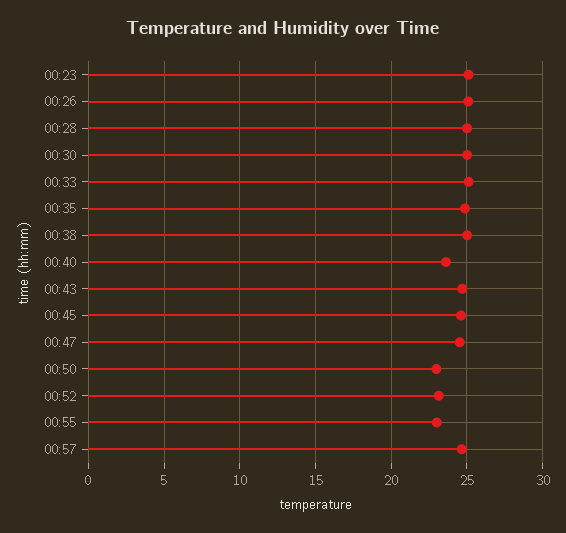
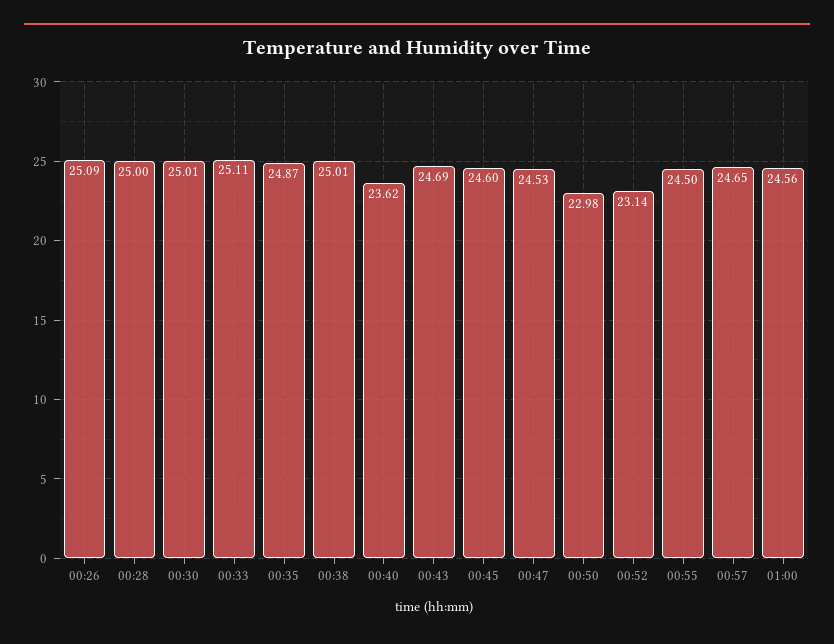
00:23: 25 -> none
00:55: 23 -> 24.5
01:00: none -> 24.56

